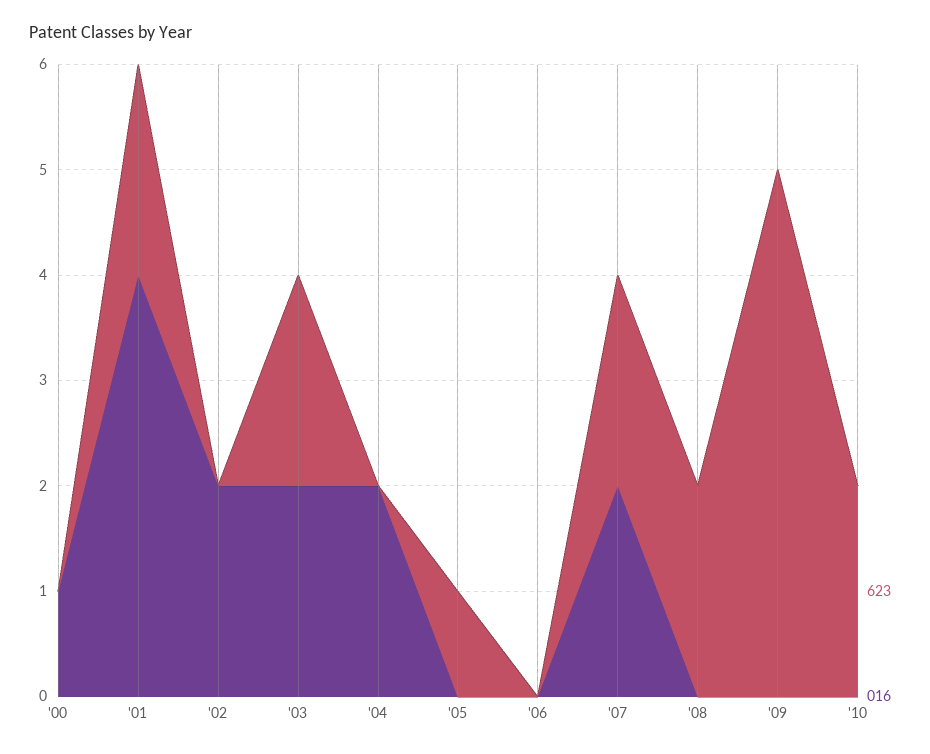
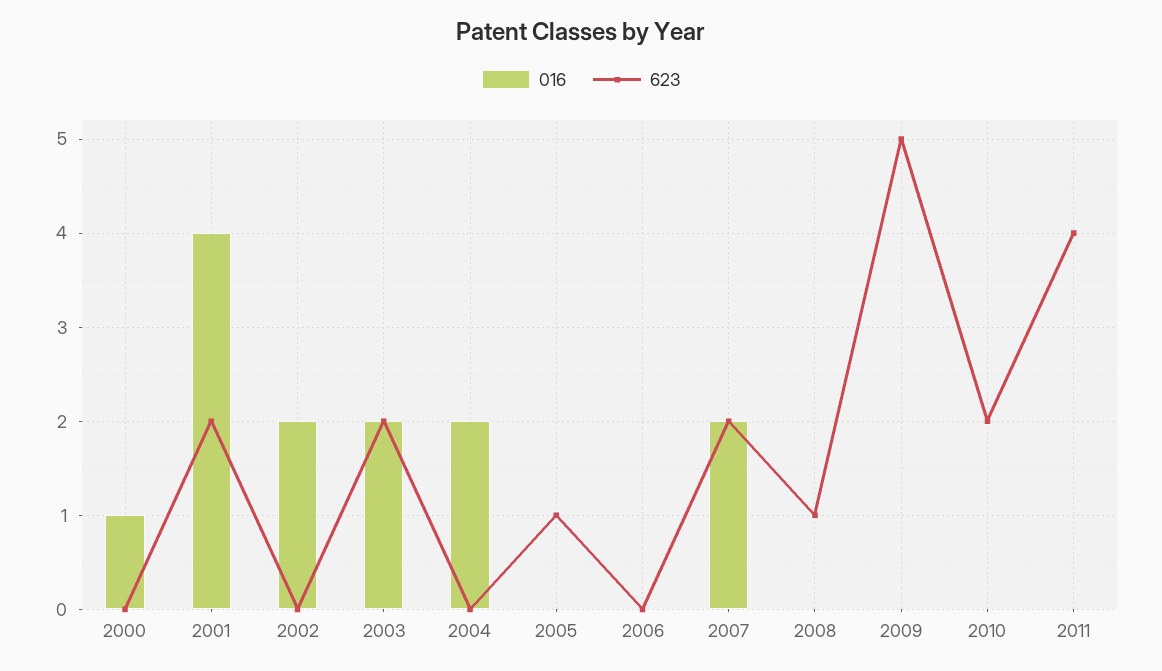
623, '08: 2 -> 1
016, 2011: none -> 0
623, 2011: none -> 4

